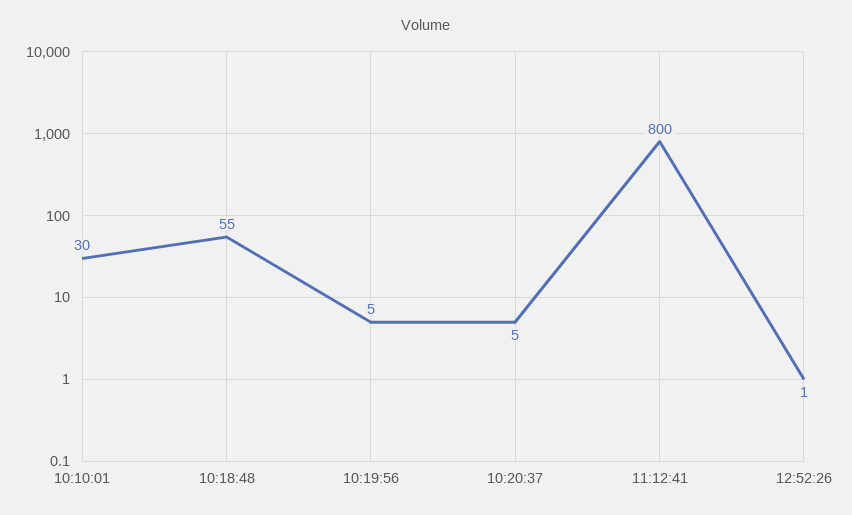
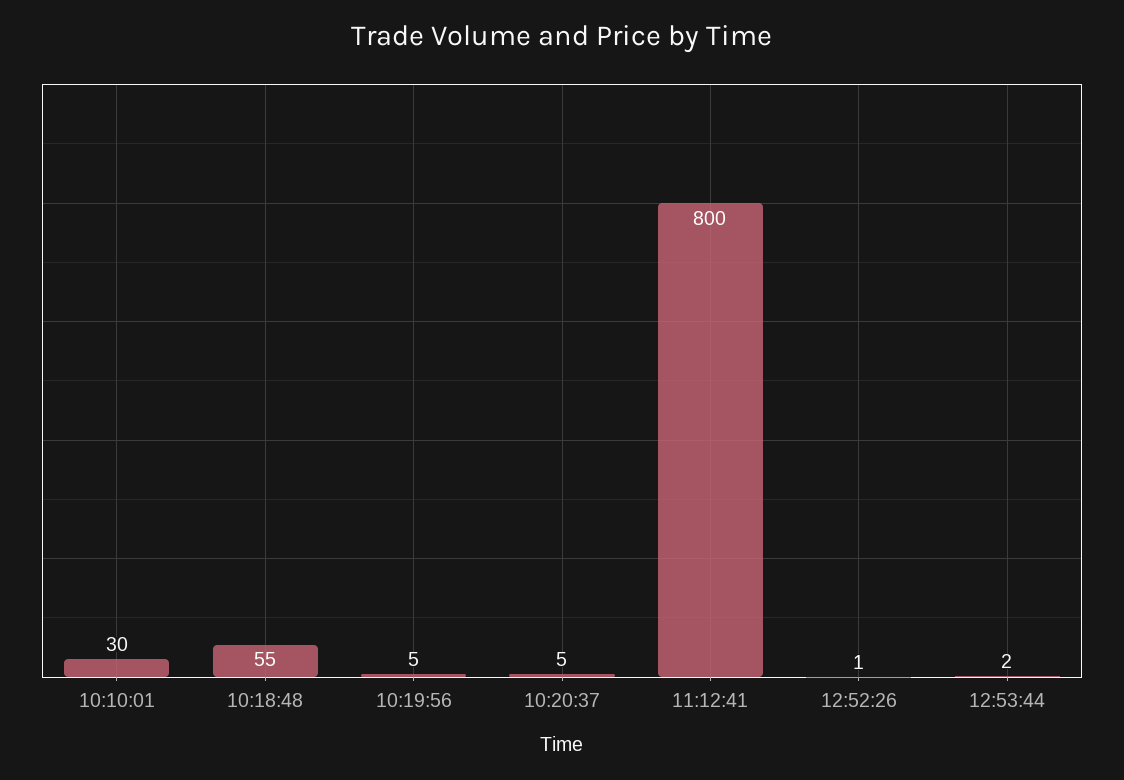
12:53:44: none -> 2

